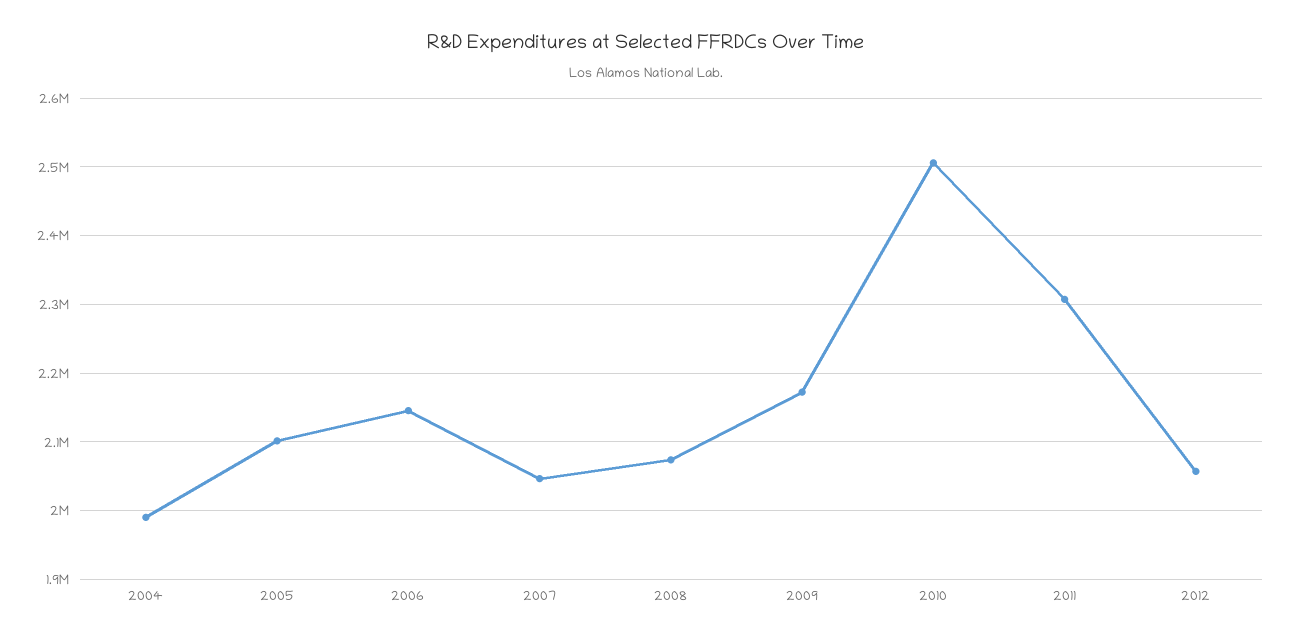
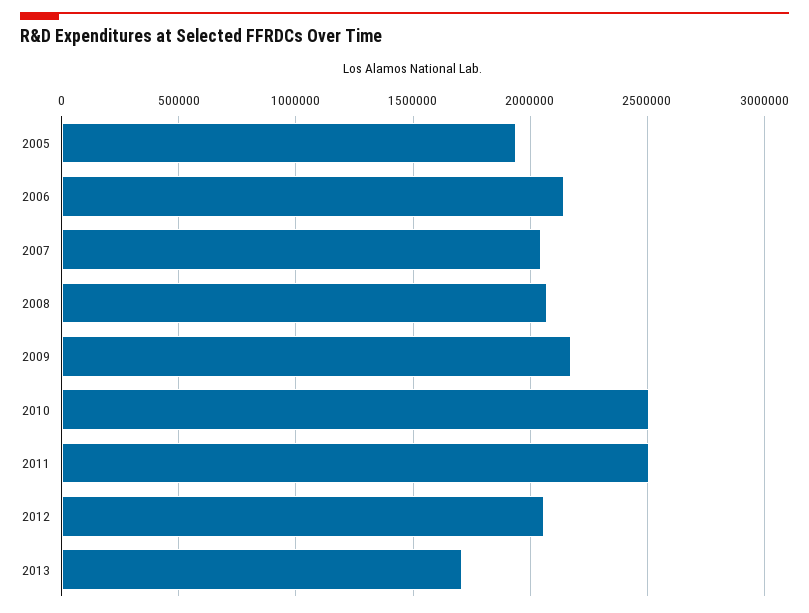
2004: 1990000 -> none
2005: 2100000 -> 1950000
2011: 2310000 -> 2500000
2013: none -> 1700000

